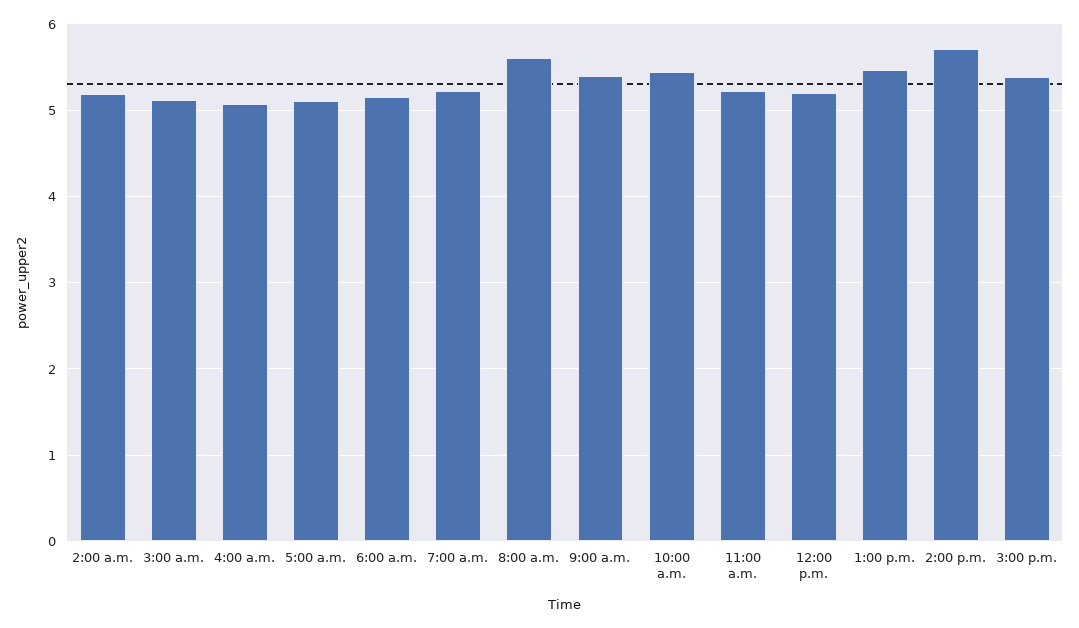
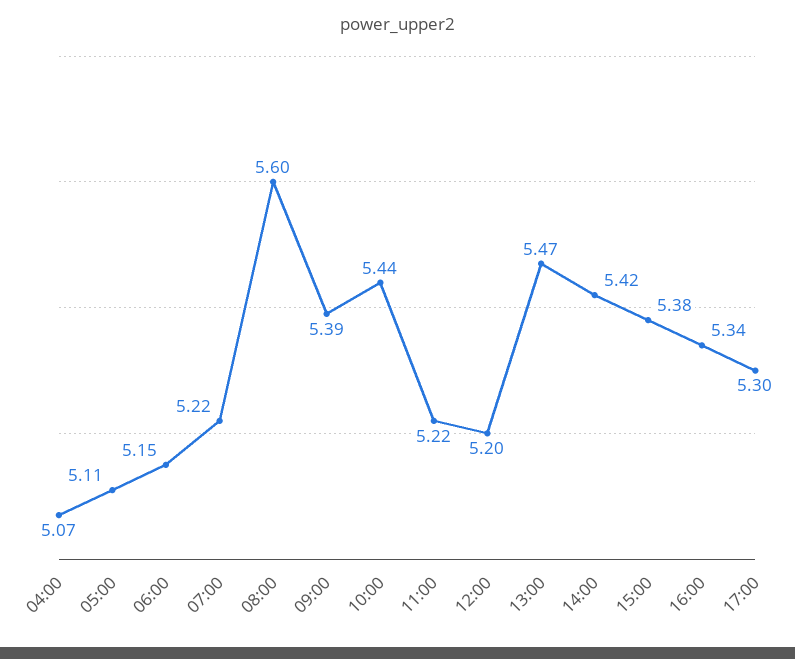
2:00 a.m.: 5.2 -> none
3:00 a.m.: 5.1 -> none
2:00 p.m.: 5.7 -> 5.42
16:00: none -> 5.34
17:00: none -> 5.3

